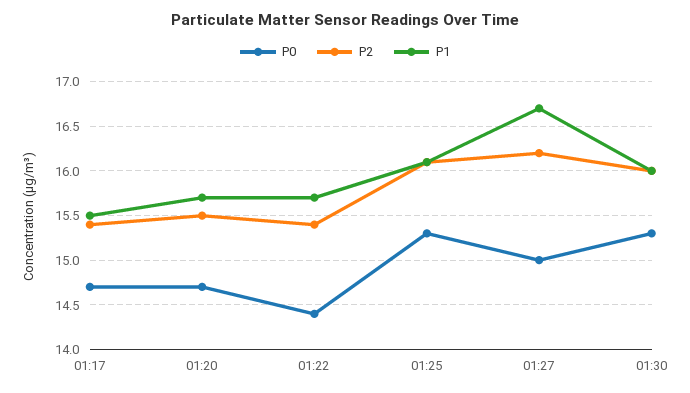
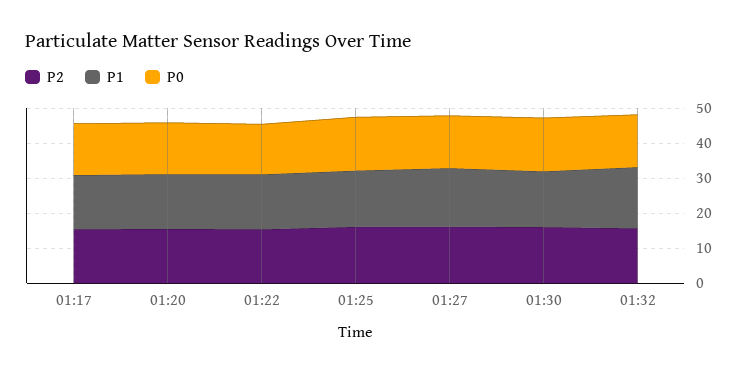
P2, 01:32: none -> 15
P1, 01:32: none -> 17.5
P0, 01:32: none -> 15

